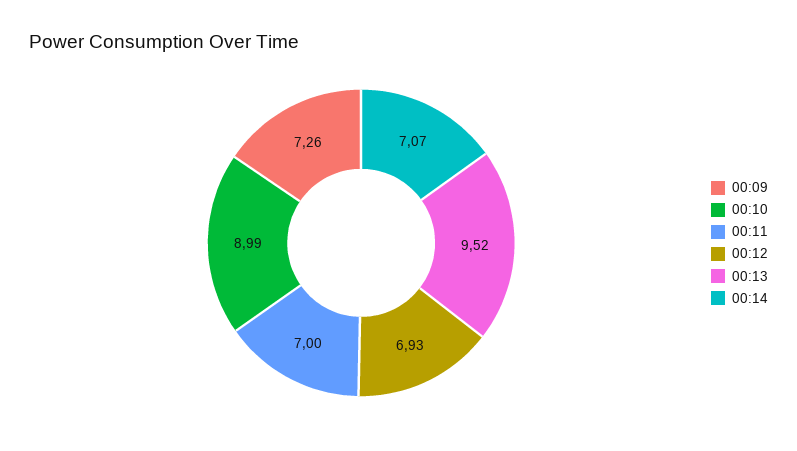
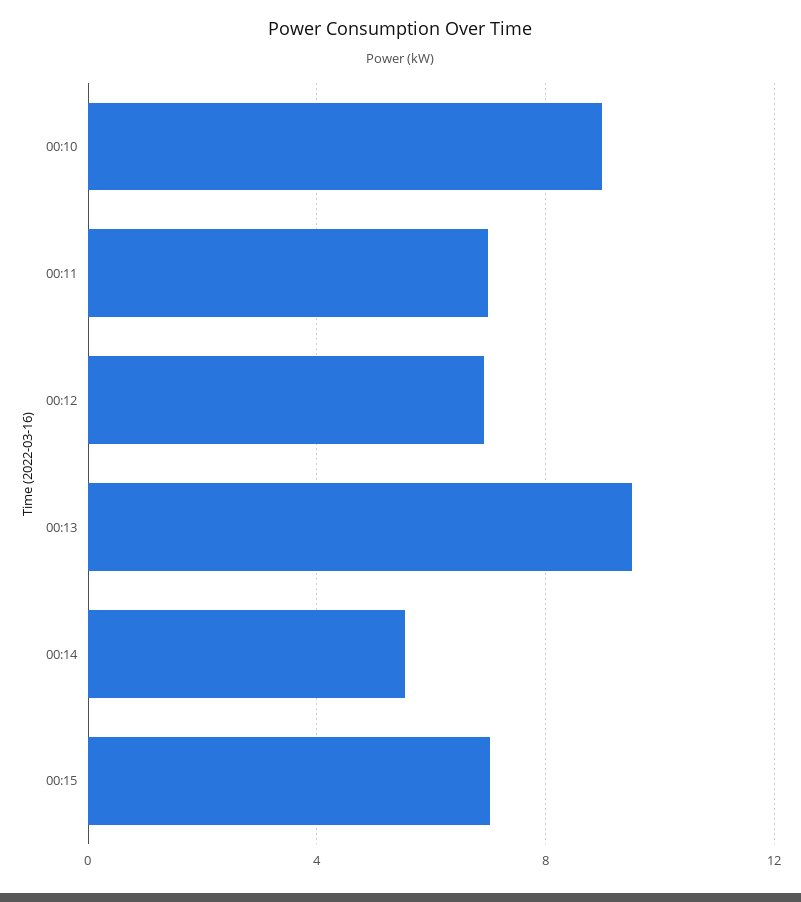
00:09: 7.26 -> none
00:14: 7.07 -> 5.5
00:15: none -> 7

